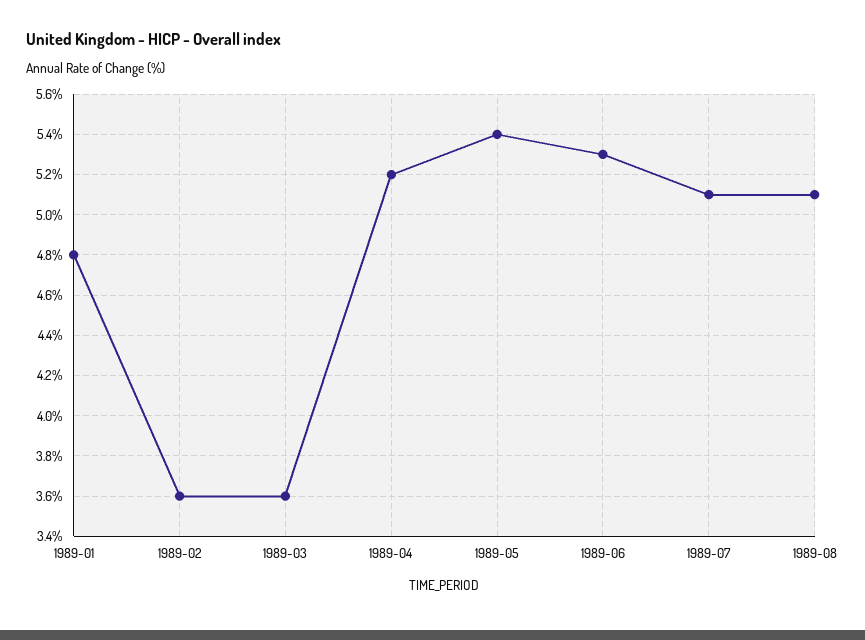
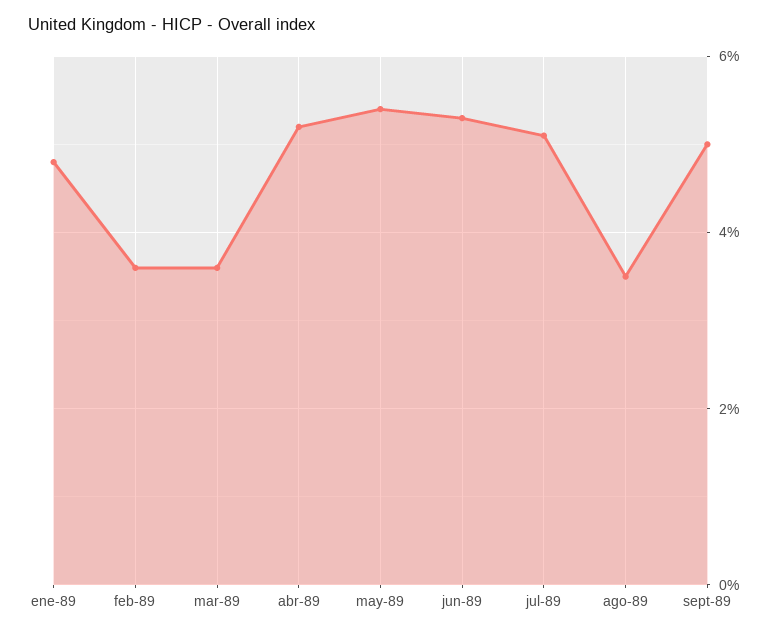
1989-08: 5.1 -> 3.5
sept-89: none -> 5

